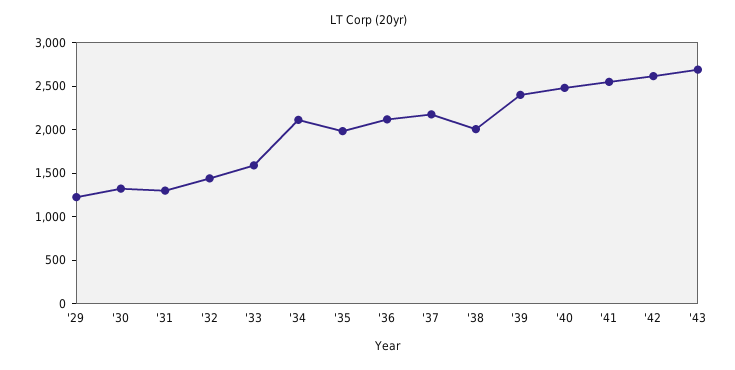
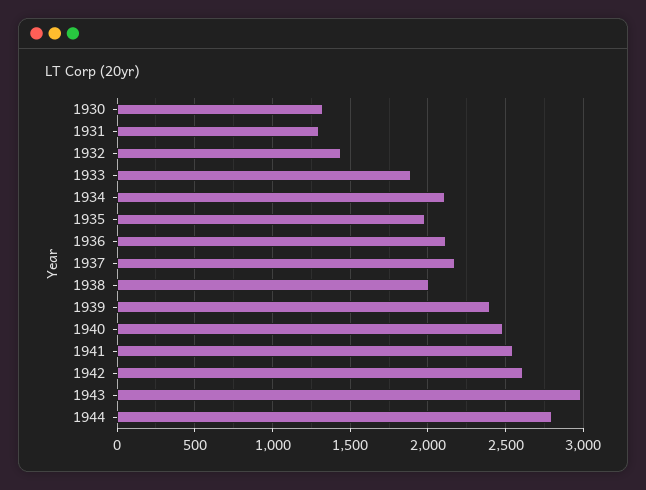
'29: 1200 -> none
'33: 1600 -> 1900
'43: 2700 -> 3000
1944: none -> 2800

